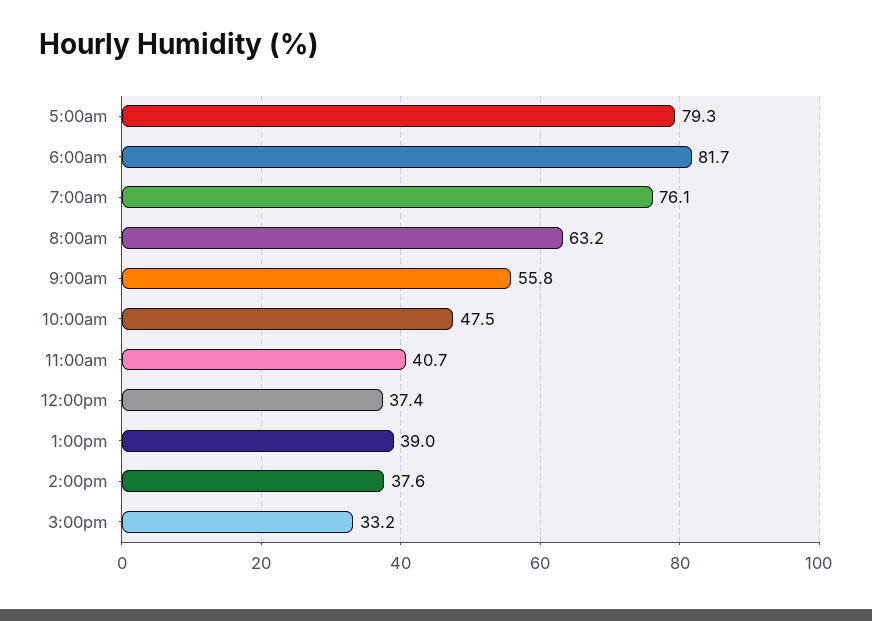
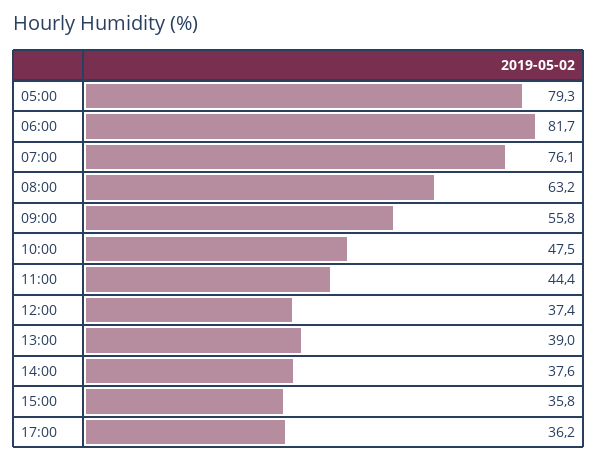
11:00am: 40.7 -> 44.4
3:00pm: 33.2 -> 35.8
17:00: none -> 36.2

